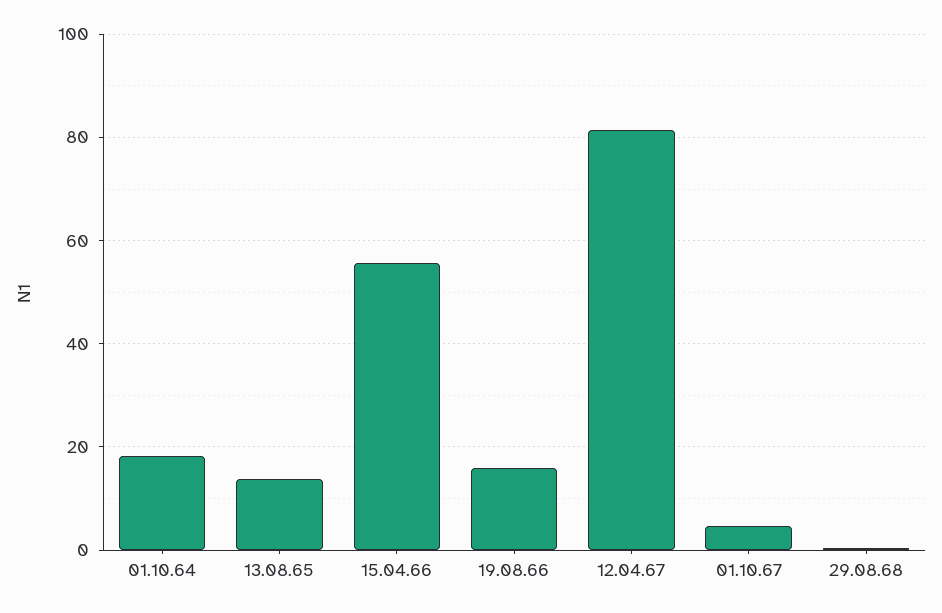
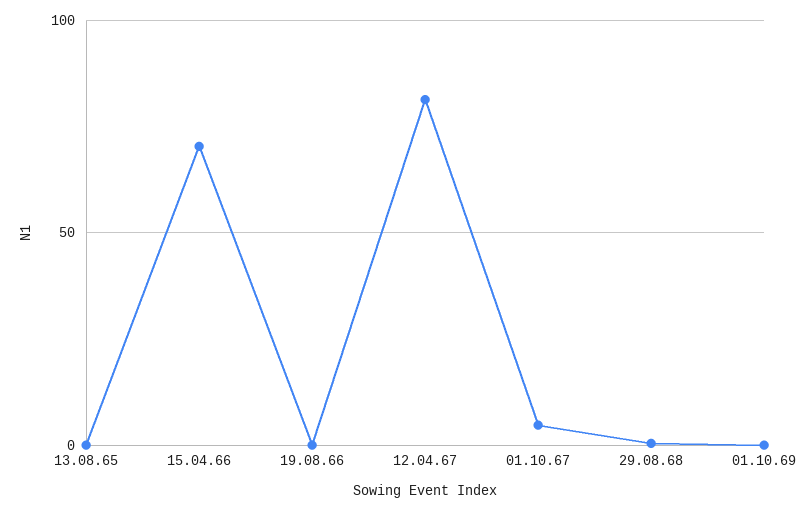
01.10.64: 18 -> none
13.08.65: 14 -> 0
15.04.66: 56 -> 70
19.08.66: 16 -> 0
01.10.69: none -> 0

